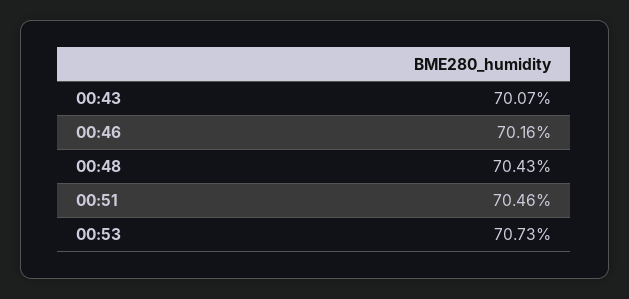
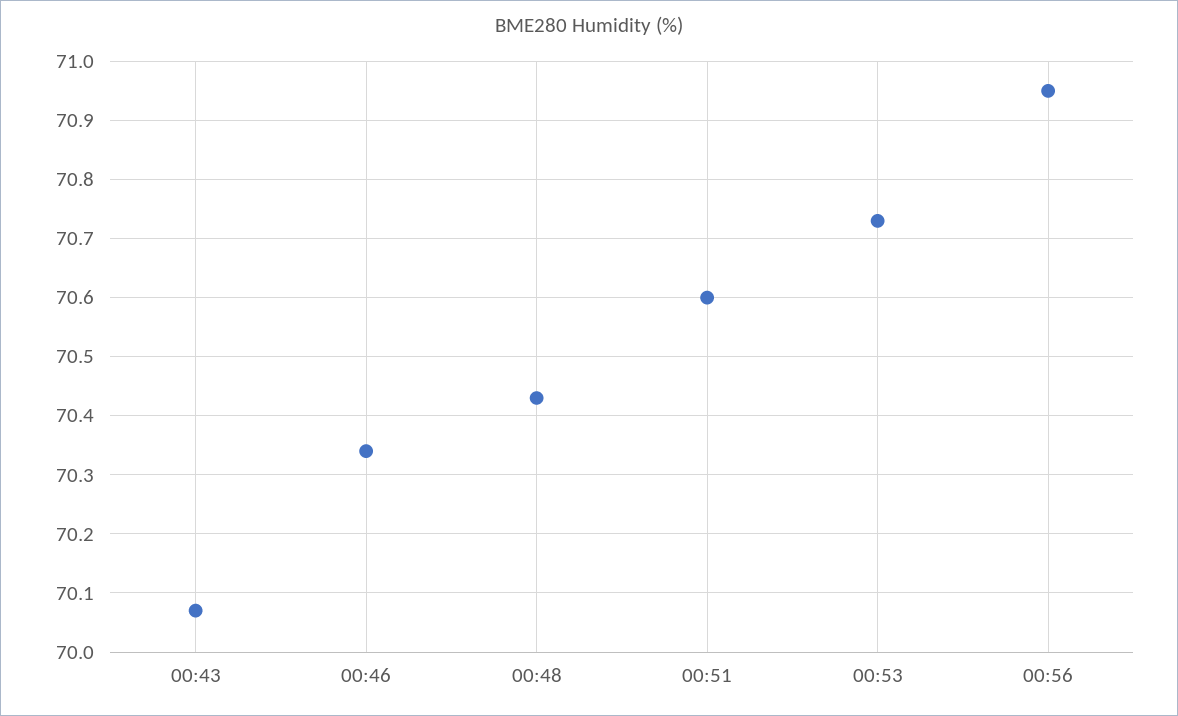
00:46: 70.16 -> 70.35
00:51: 70.46 -> 70.6
00:56: none -> 70.95

